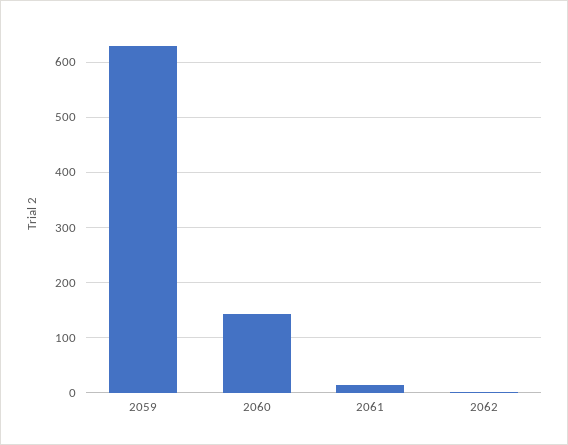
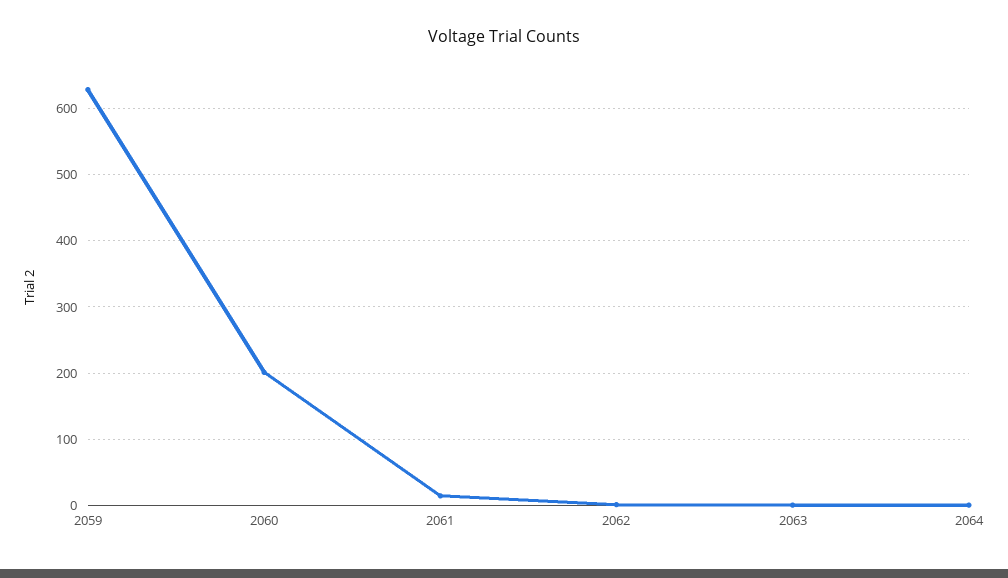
2060: 140 -> 200
2063: none -> 0
2064: none -> 0

